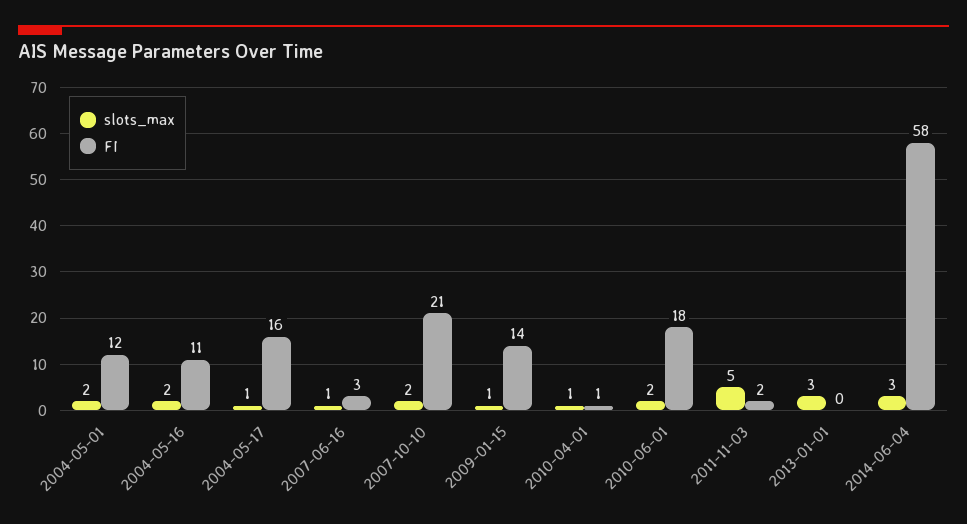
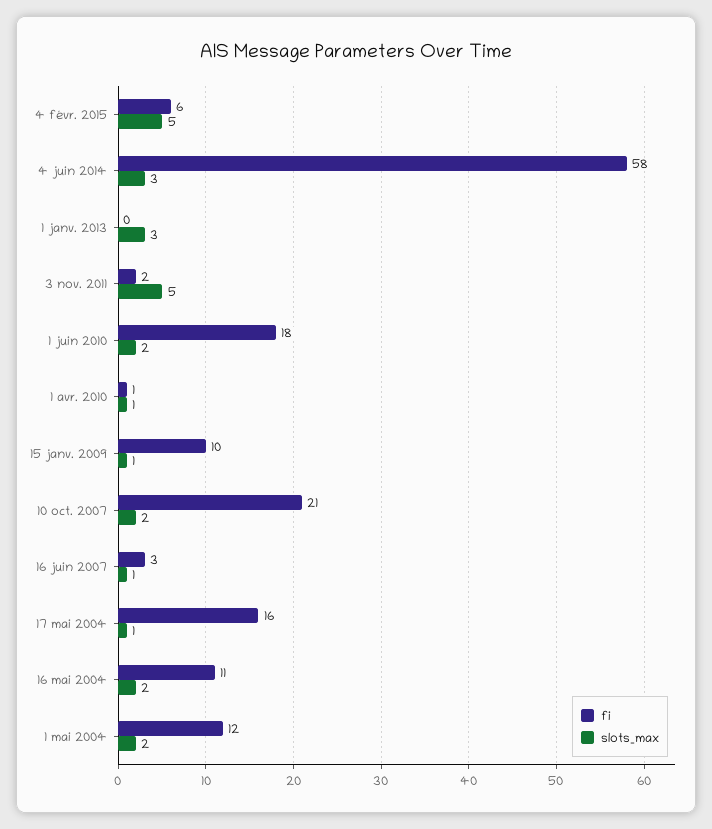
FI, 2009-01-15: 14 -> 10
FI, 4 févr. 2015: none -> 6
slots_max, 4 févr. 2015: none -> 5

